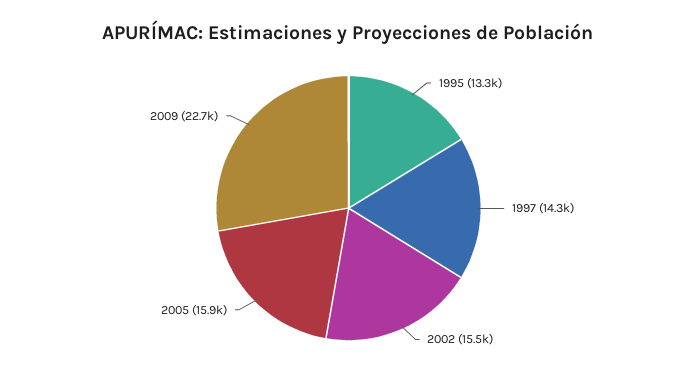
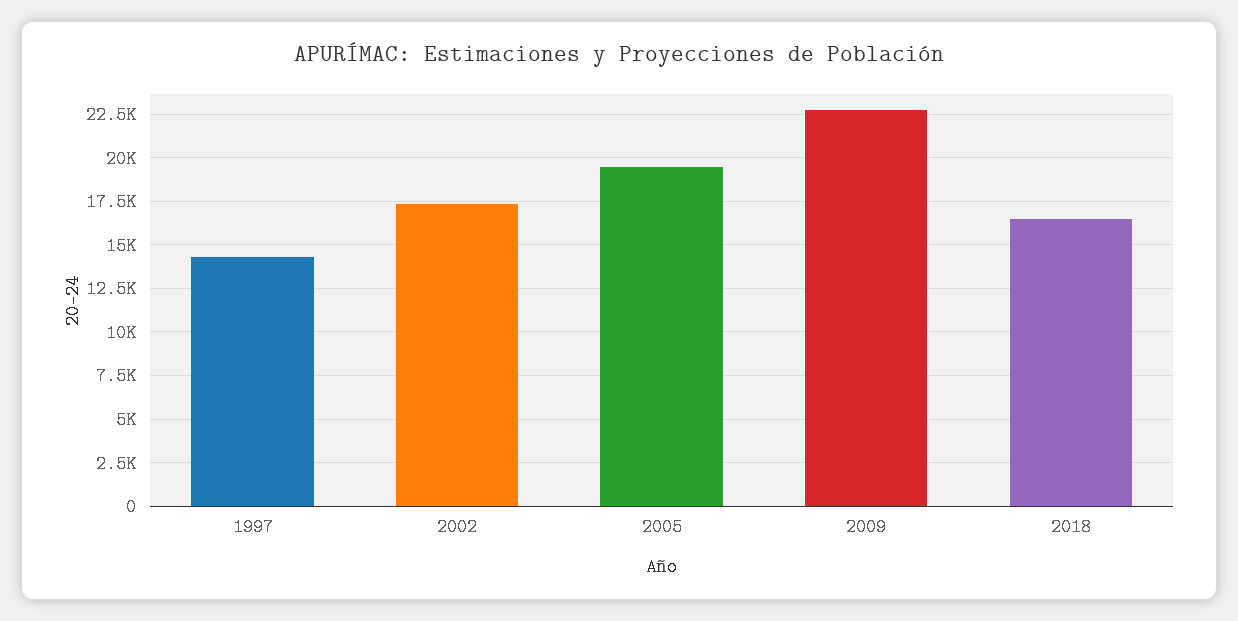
1995: 13300 -> none
2002: 15500 -> 17500
2005: 15900 -> 19500
2018: none -> 16500

